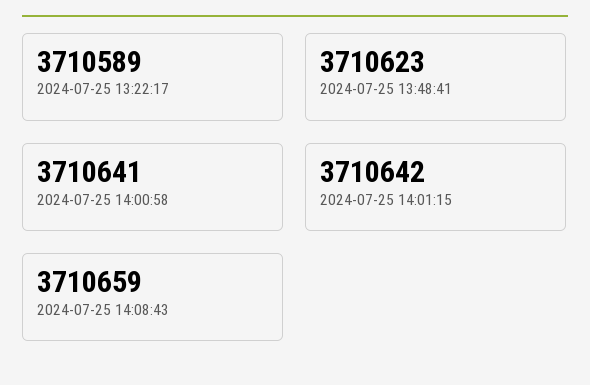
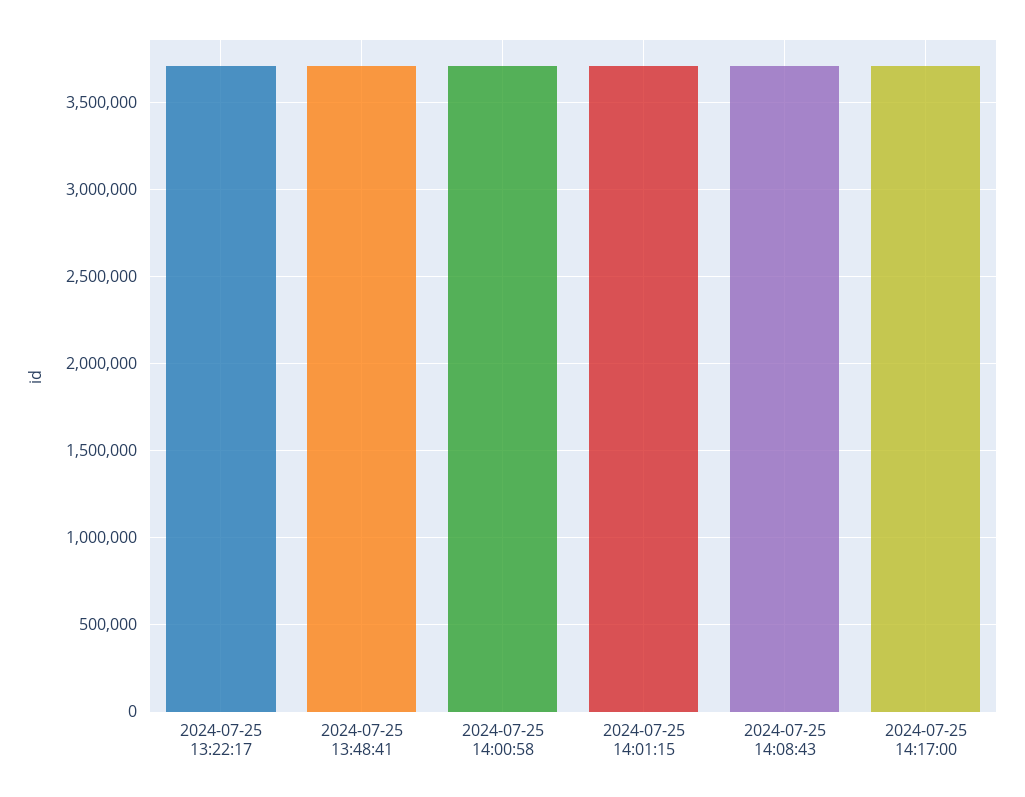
2024-07-25 14:17:00: none -> 3700000

